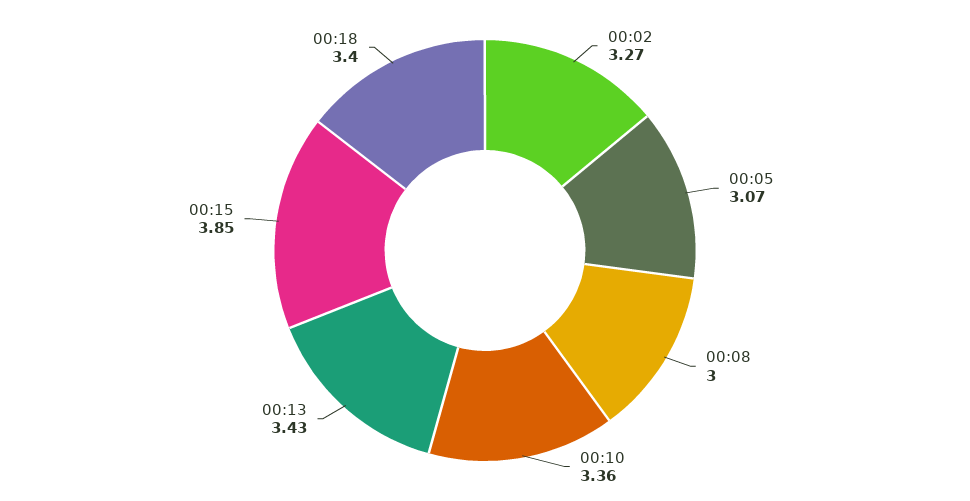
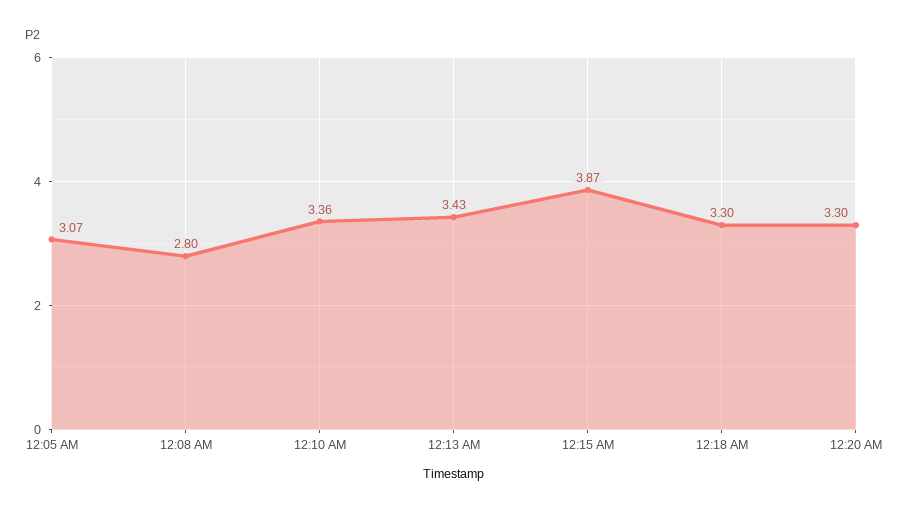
00:02: 3.27 -> none
00:08: 3 -> 2.8
00:15: 3.85 -> 3.87
00:18: 3.4 -> 3.3
12:20 AM: none -> 3.3

